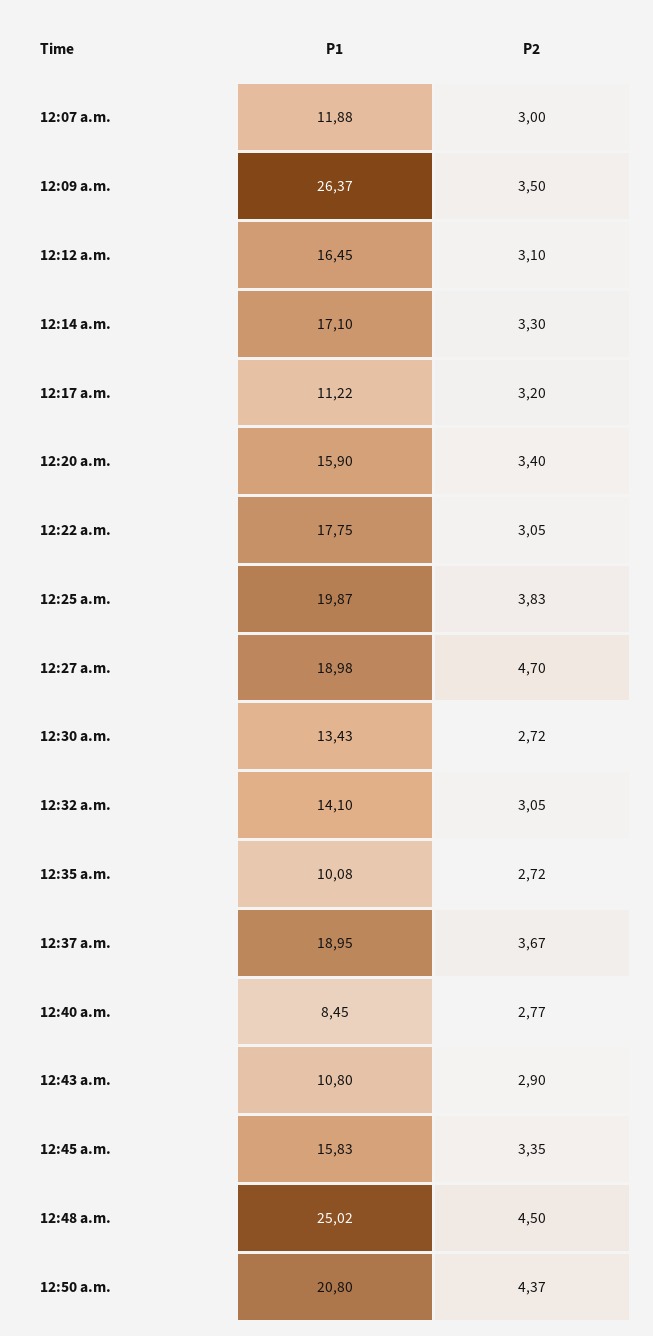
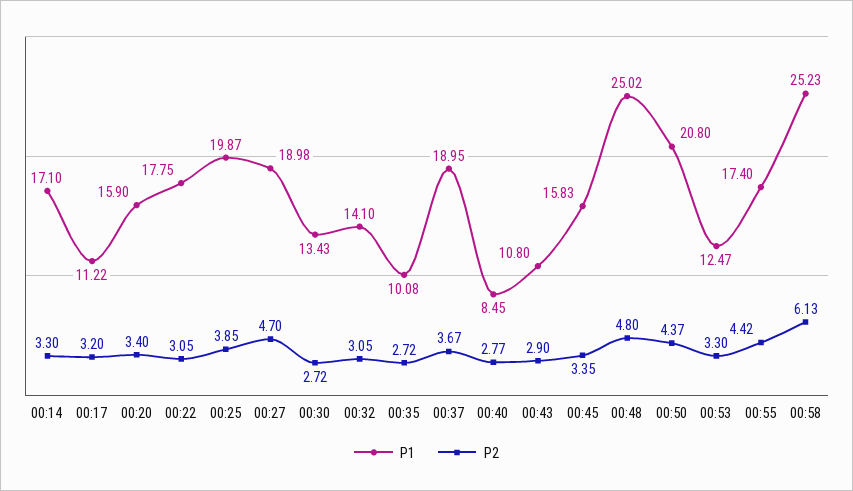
P1, 12:07 a.m.: 11.88 -> none
P2, 12:07 a.m.: 3 -> none
P1, 12:09 a.m.: 26.37 -> none
P2, 12:09 a.m.: 3.5 -> none
P1, 12:12 a.m.: 16.45 -> none
P2, 12:12 a.m.: 3.1 -> none
P2, 12:25 a.m.: 3.83 -> 3.85
P2, 12:48 a.m.: 4.5 -> 4.8
P1, 00:53: none -> 12.47
P2, 00:53: none -> 3.3
P1, 00:55: none -> 17.4
P2, 00:55: none -> 4.42
P1, 00:58: none -> 25.23
P2, 00:58: none -> 6.13

